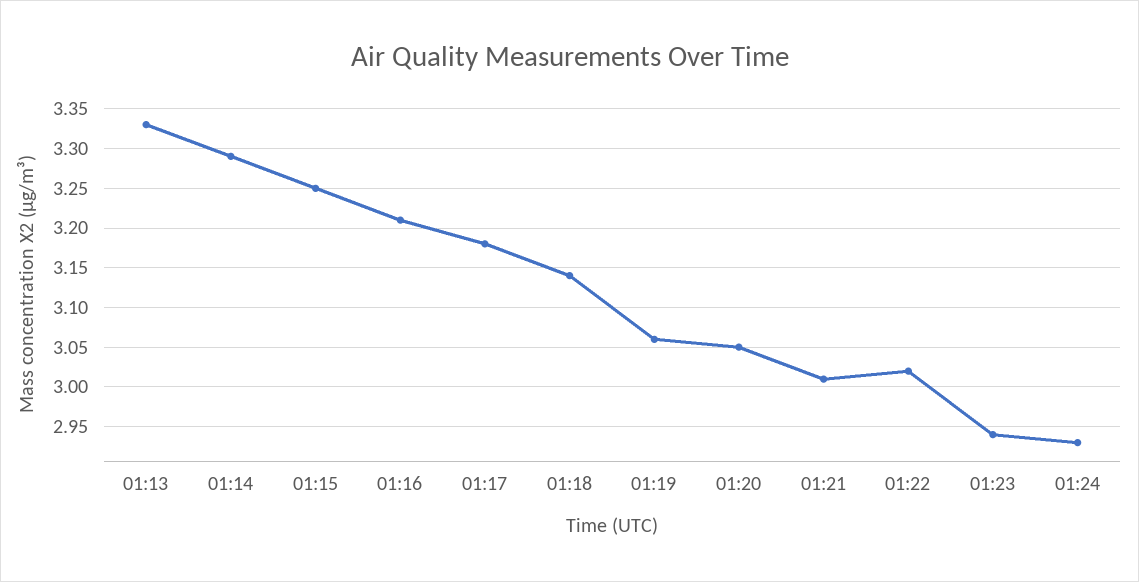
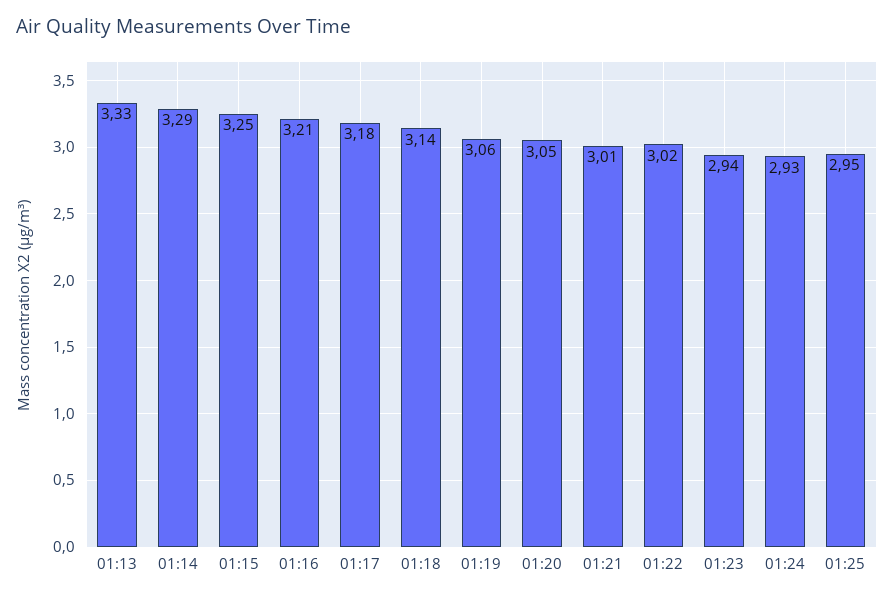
01:25: none -> 2.95

